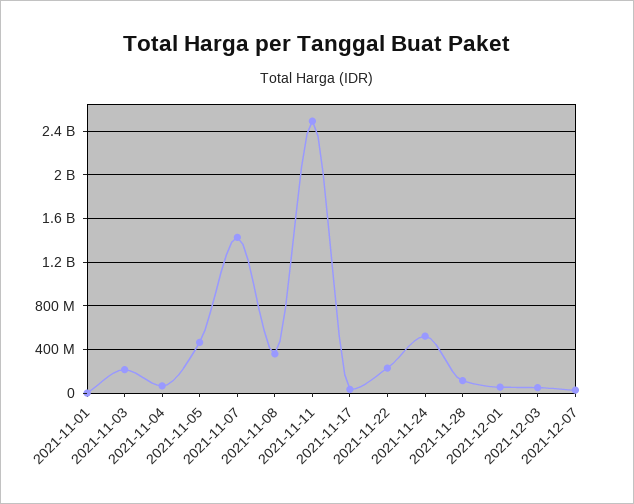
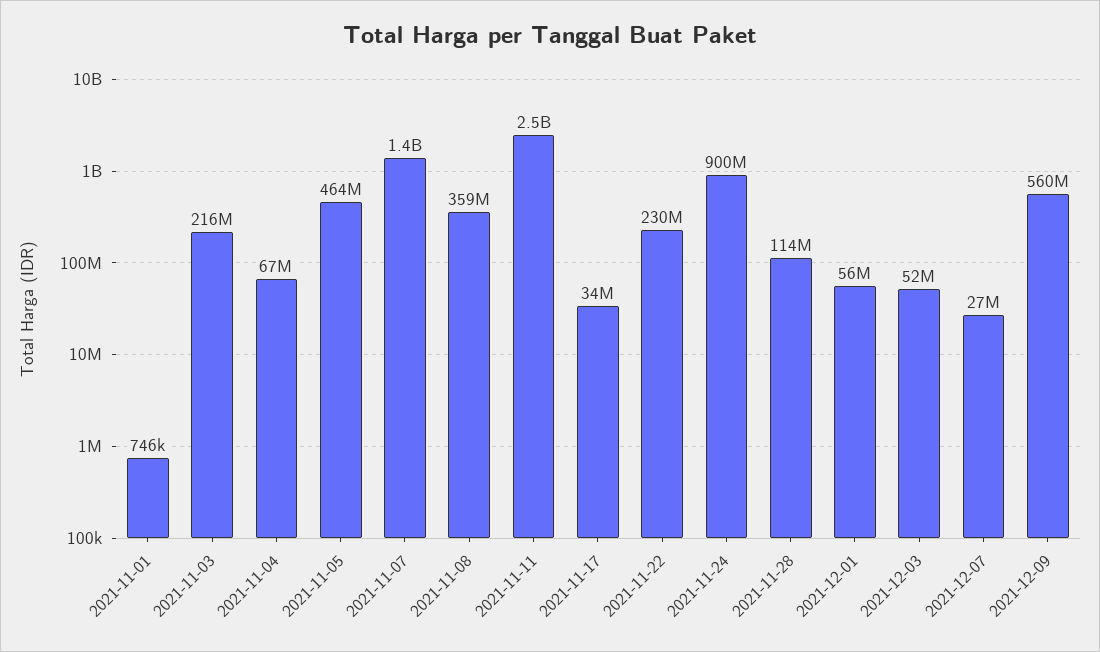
2021-11-24: 500000000 -> 900000000
2021-12-09: none -> 560000000

